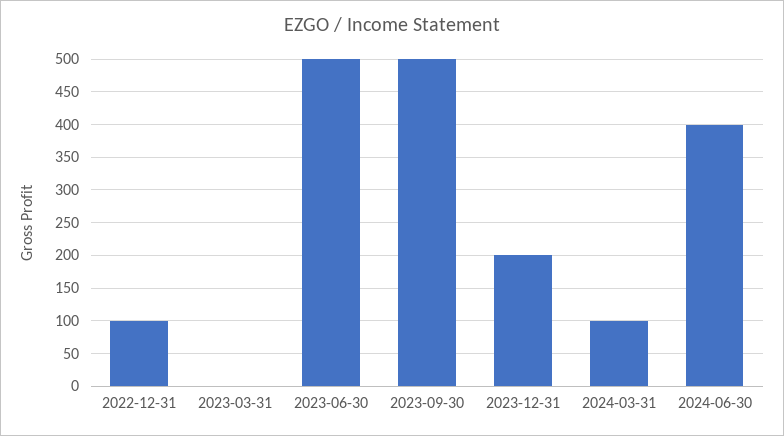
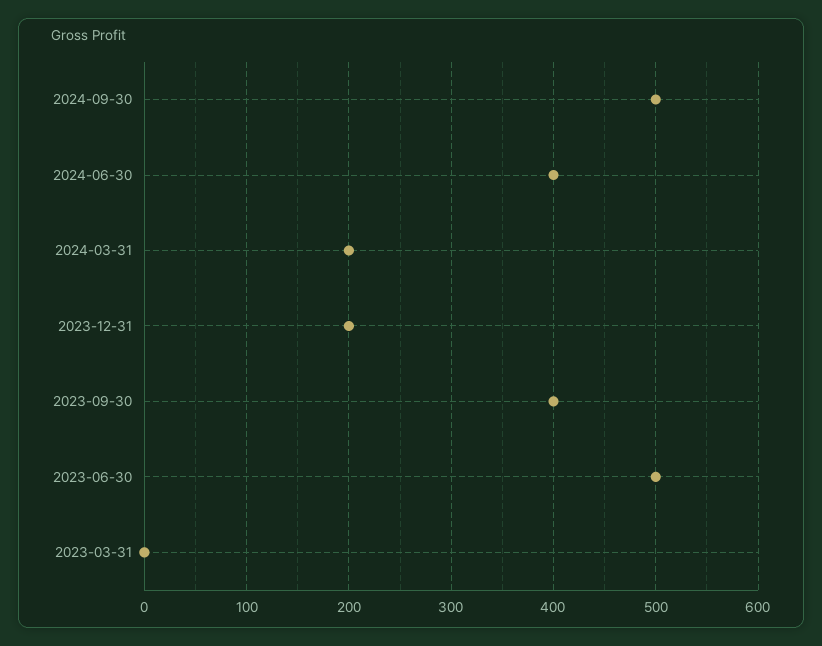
2022-12-31: 100 -> none
2023-09-30: 500 -> 400
2024-03-31: 100 -> 200
2024-09-30: none -> 500

